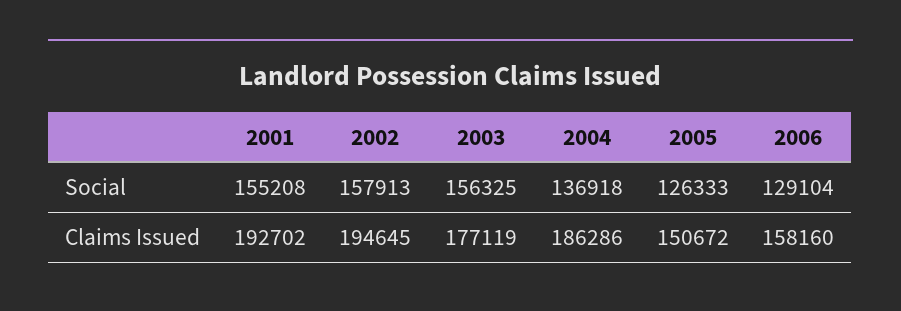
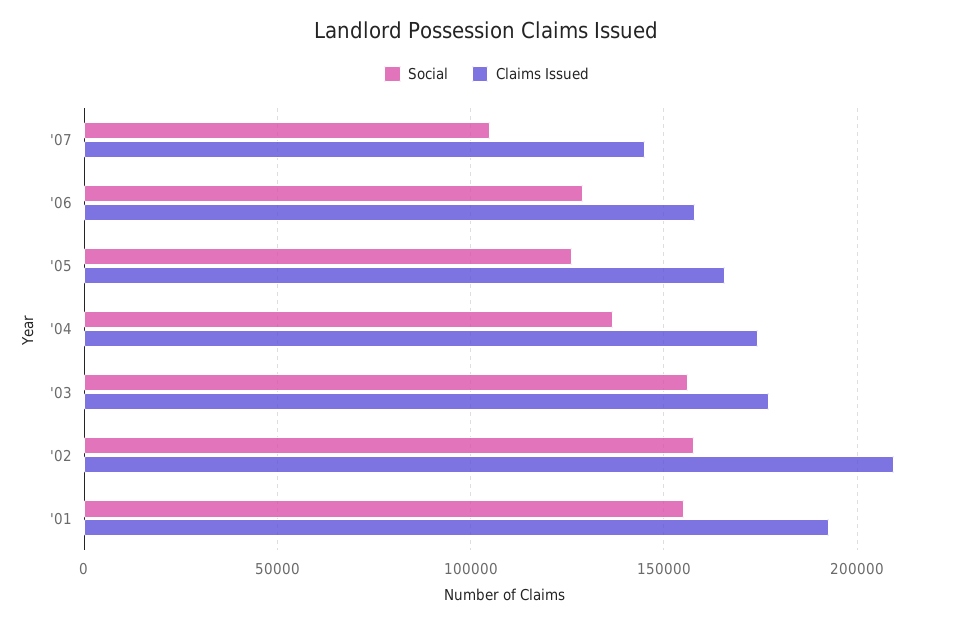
Claims Issued, 2002: 194645 -> 210000
Claims Issued, 2004: 186286 -> 175000
Claims Issued, 2005: 150672 -> 165000
Social, '07: none -> 105000
Claims Issued, '07: none -> 145000

